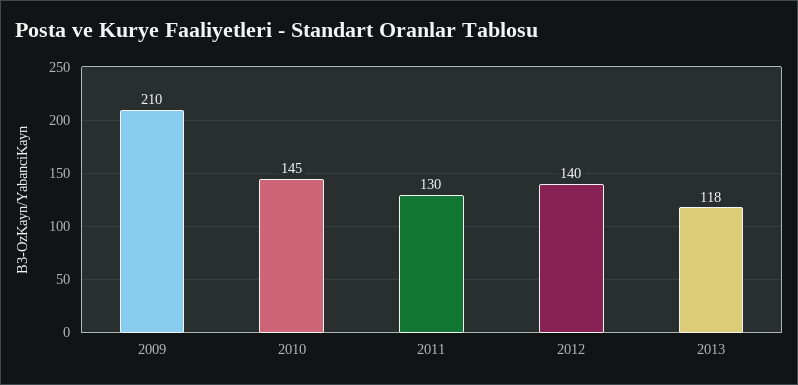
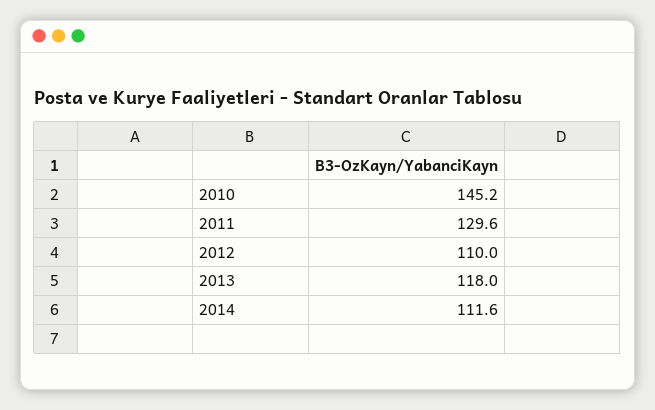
2009: 210 -> none
2012: 140 -> 110
2014: none -> 111.6

